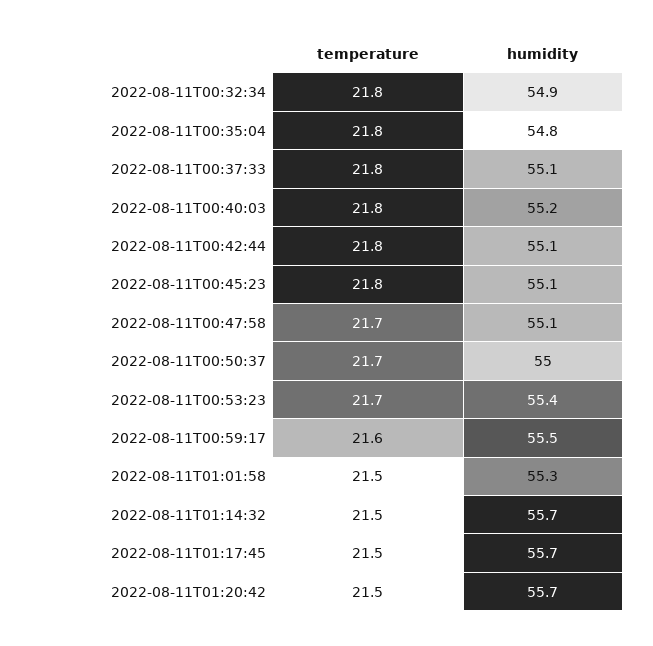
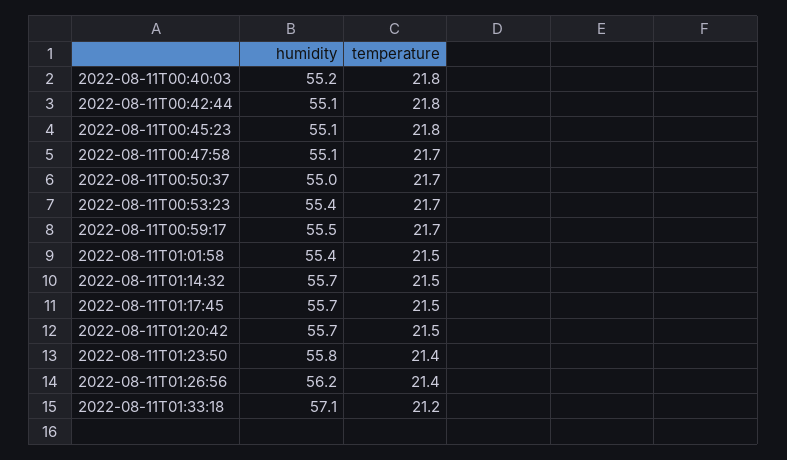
temperature, 2022-08-11T00:32:34: 21.8 -> none
humidity, 2022-08-11T00:32:34: 54.9 -> none
temperature, 2022-08-11T00:35:04: 21.8 -> none
humidity, 2022-08-11T00:35:04: 54.8 -> none
temperature, 2022-08-11T00:37:33: 21.8 -> none
humidity, 2022-08-11T00:37:33: 55.1 -> none
temperature, 2022-08-11T00:59:17: 21.6 -> 21.7
humidity, 2022-08-11T01:01:58: 55.3 -> 55.4
humidity, 2022-08-11T01:23:50: none -> 55.8
temperature, 2022-08-11T01:23:50: none -> 21.4
humidity, 2022-08-11T01:26:56: none -> 56.2
temperature, 2022-08-11T01:26:56: none -> 21.4
humidity, 2022-08-11T01:33:18: none -> 57.1
temperature, 2022-08-11T01:33:18: none -> 21.2

